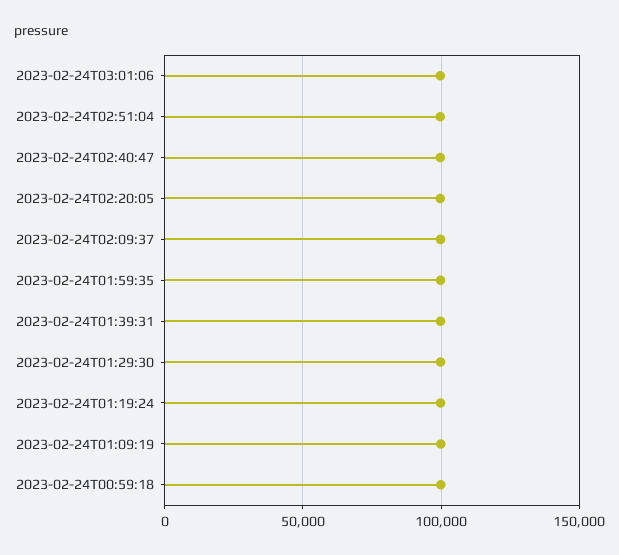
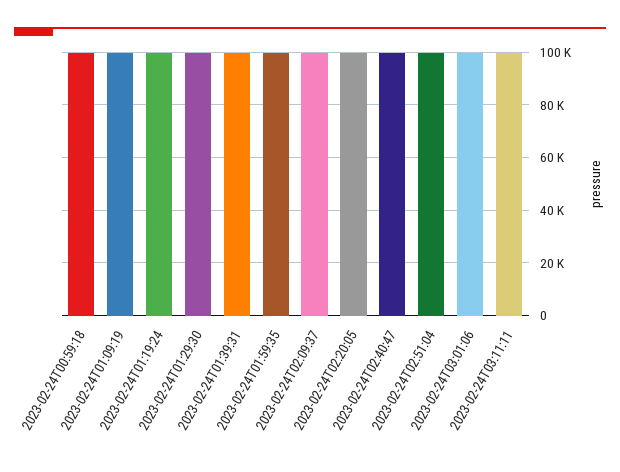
2023-02-24T03:11:11: none -> 100000

